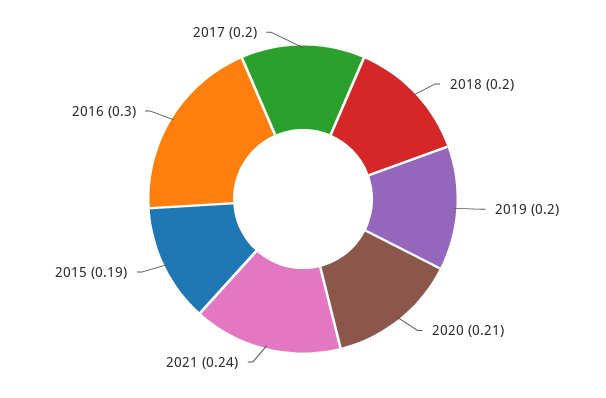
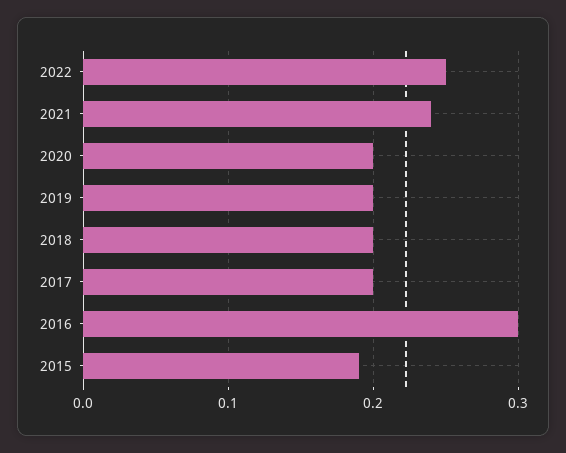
2020: 0.21 -> 0.2
2022: none -> 0.25

